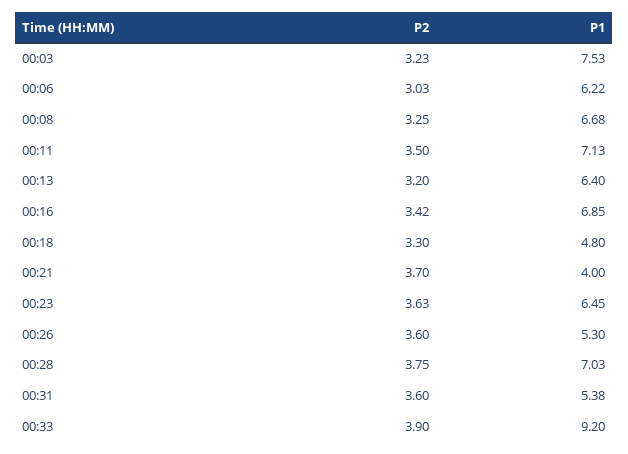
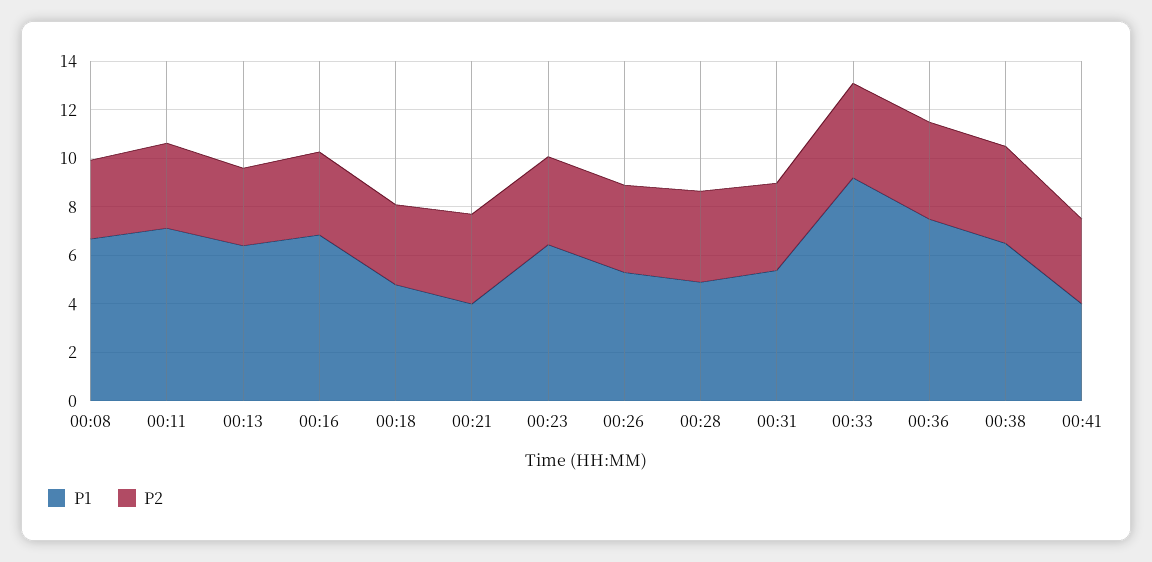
P2, 00:03: 3.23 -> none
P1, 00:03: 7.53 -> none
P2, 00:06: 3.03 -> none
P1, 00:06: 6.22 -> none
P1, 00:28: 7.03 -> 5
P1, 00:36: none -> 7.5
P2, 00:36: none -> 4
P1, 00:38: none -> 6.5
P2, 00:38: none -> 4
P1, 00:41: none -> 4
P2, 00:41: none -> 3.5

